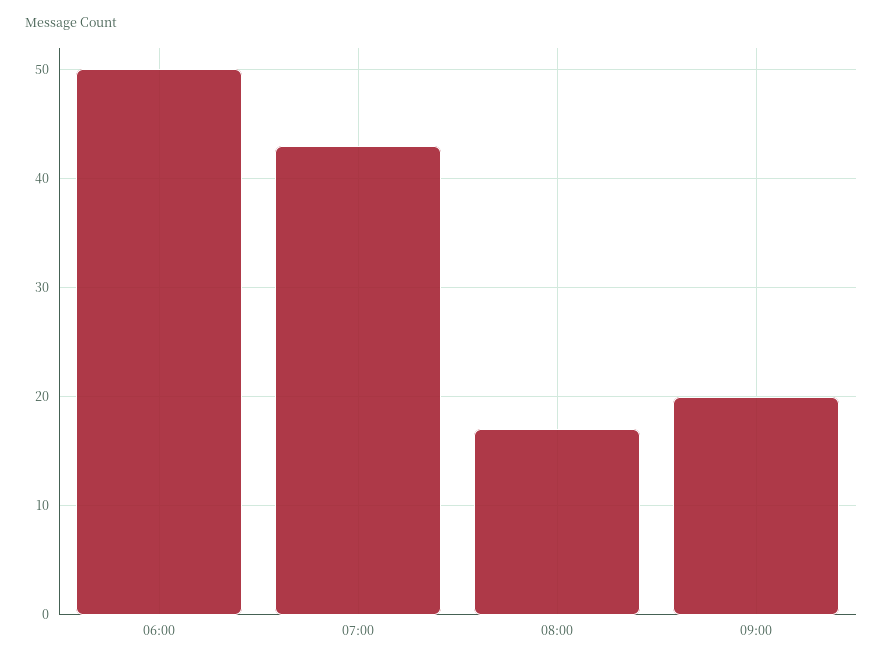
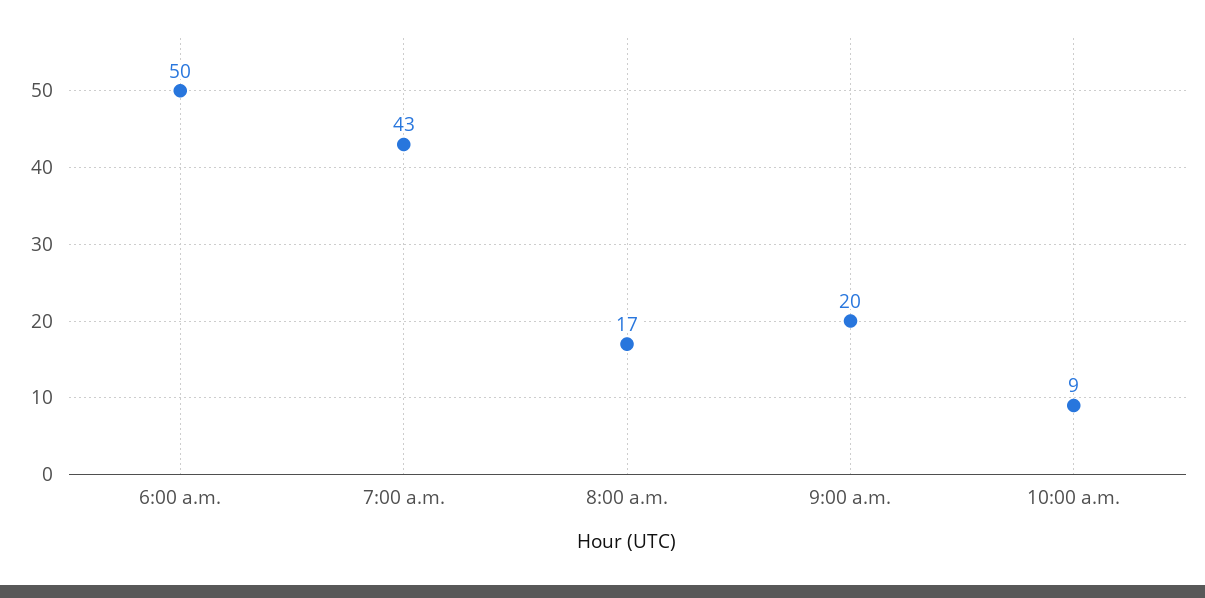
10:00 a.m.: none -> 9

